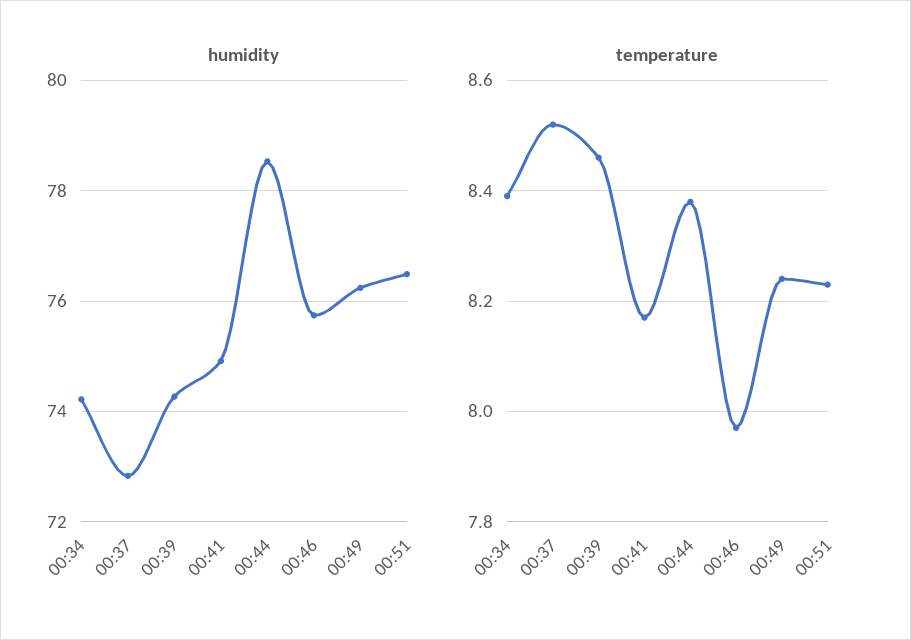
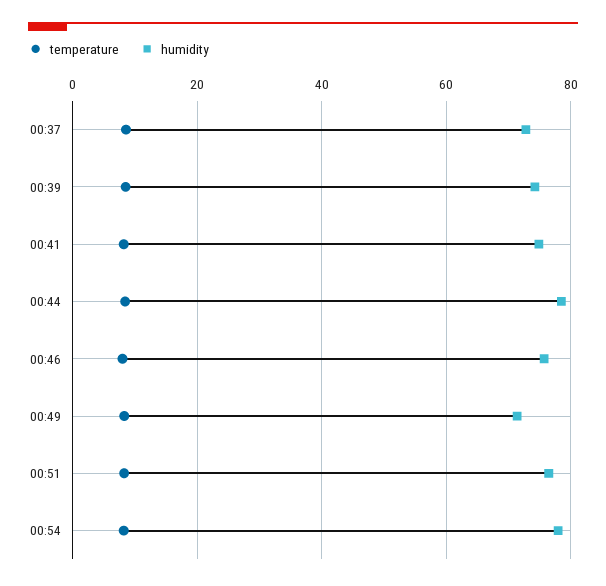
humidity, 00:34: 74.2 -> none
humidity, 00:49: 76.2 -> 72
temperature, 00:34: 8.4 -> none
temperature, 00:54: none -> 8
humidity, 00:54: none -> 78

